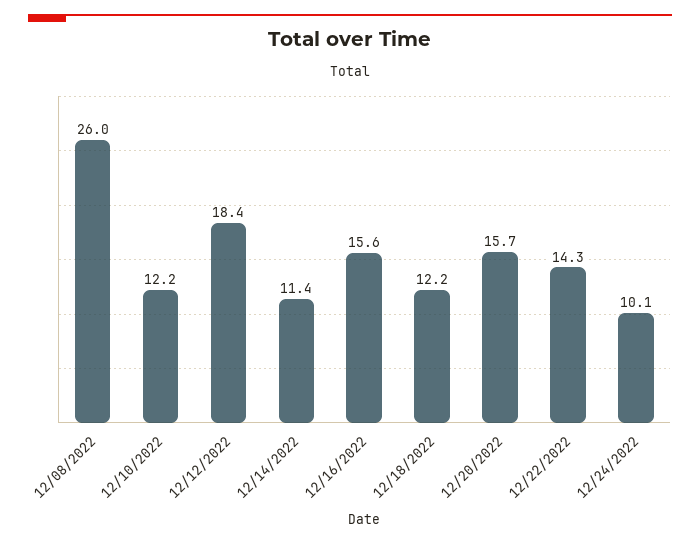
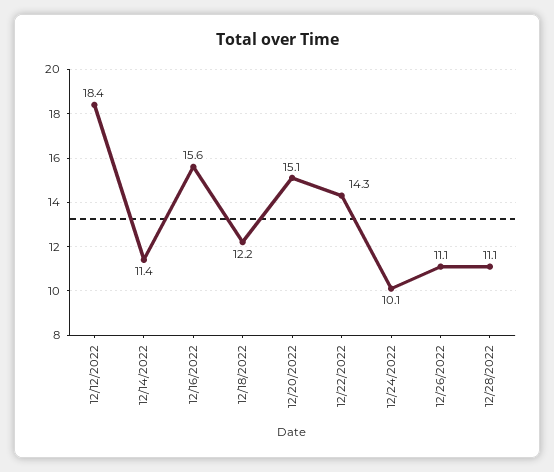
12/08/2022: 26 -> none
12/10/2022: 12.2 -> none
12/20/2022: 15.7 -> 15.1
12/26/2022: none -> 11.1
12/28/2022: none -> 11.1

